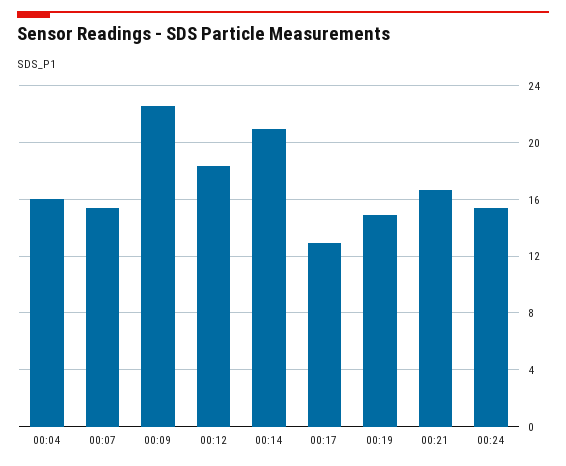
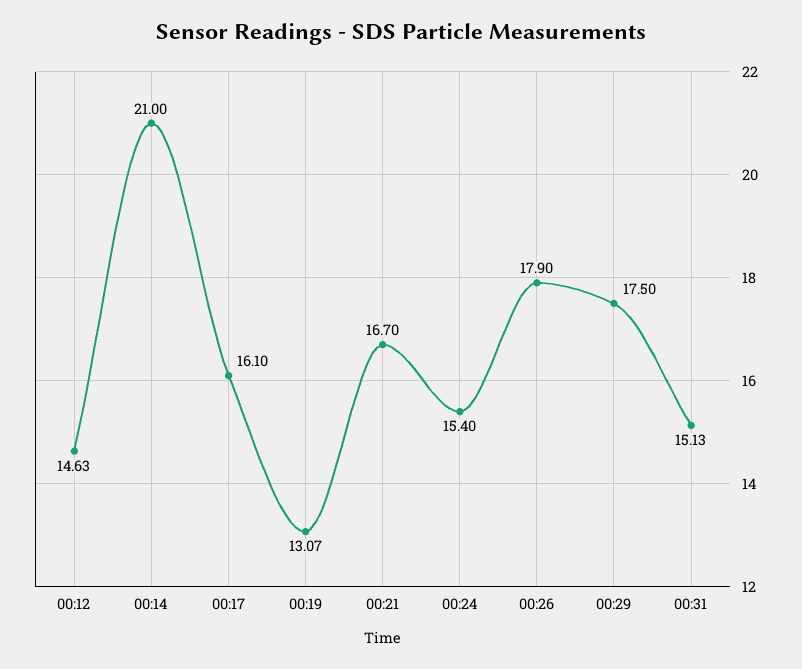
00:04: 16 -> none
00:07: 15.5 -> none
00:09: 22.5 -> none
00:12: 18.5 -> 14.63
00:17: 13 -> 16.1
00:19: 15 -> 13.07
00:26: none -> 17.9
00:29: none -> 17.5
00:31: none -> 15.13

